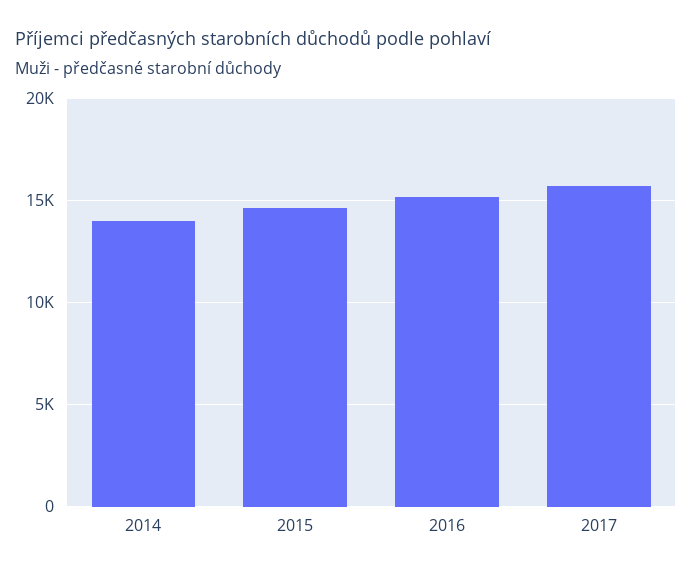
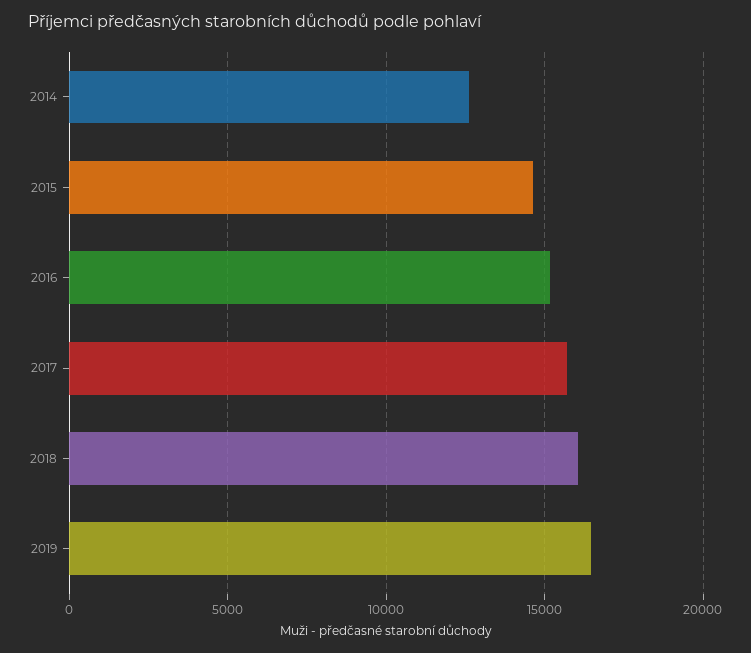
2014: 14000 -> 12500
2018: none -> 16000
2019: none -> 16500

